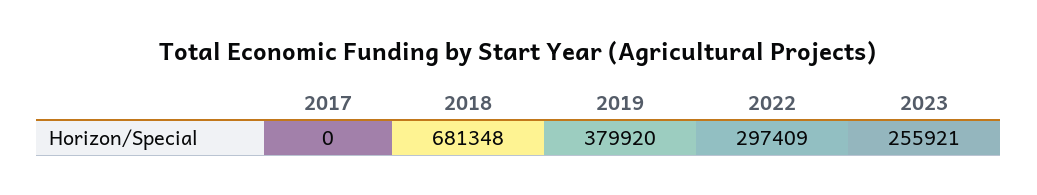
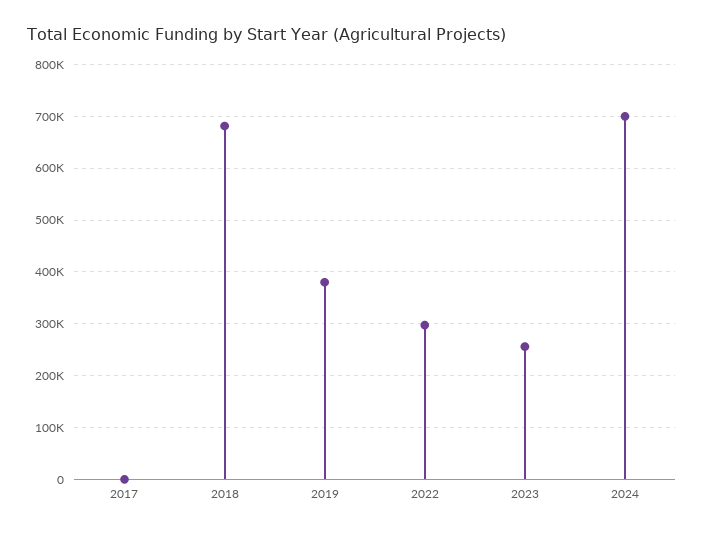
2024: none -> 700000

